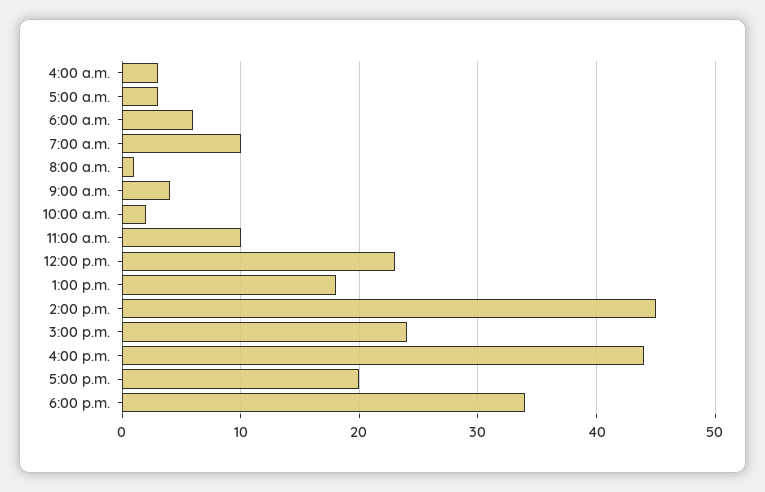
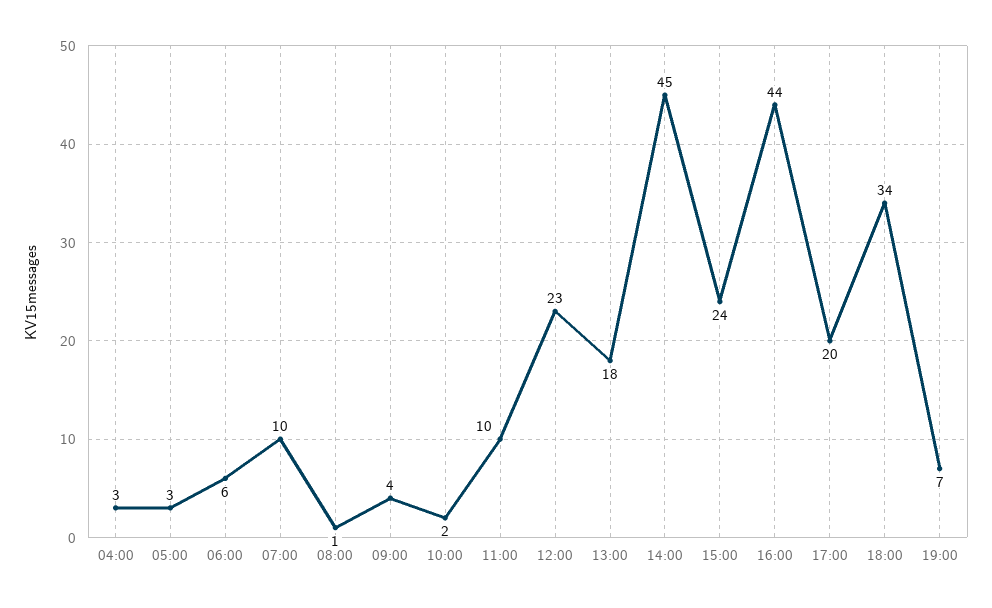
19:00: none -> 7

